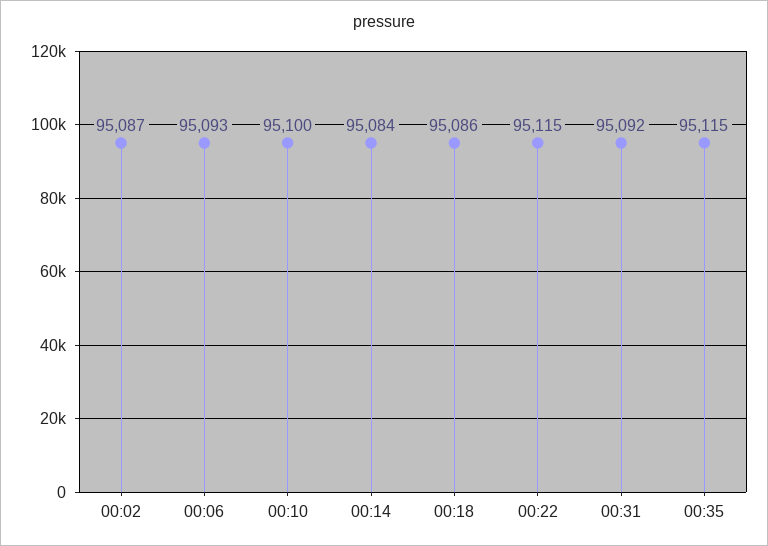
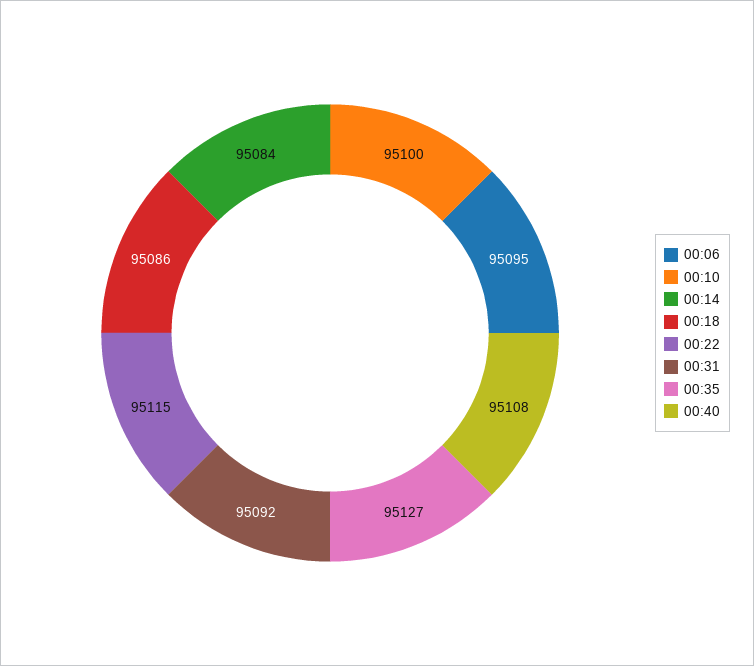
00:02: 95087 -> none
00:06: 95093 -> 95095
00:35: 95115 -> 95127
00:40: none -> 95108

